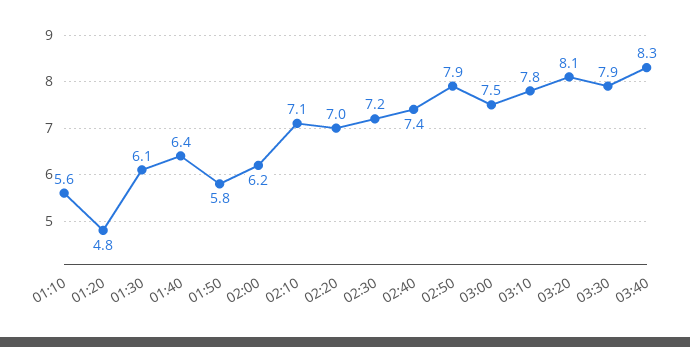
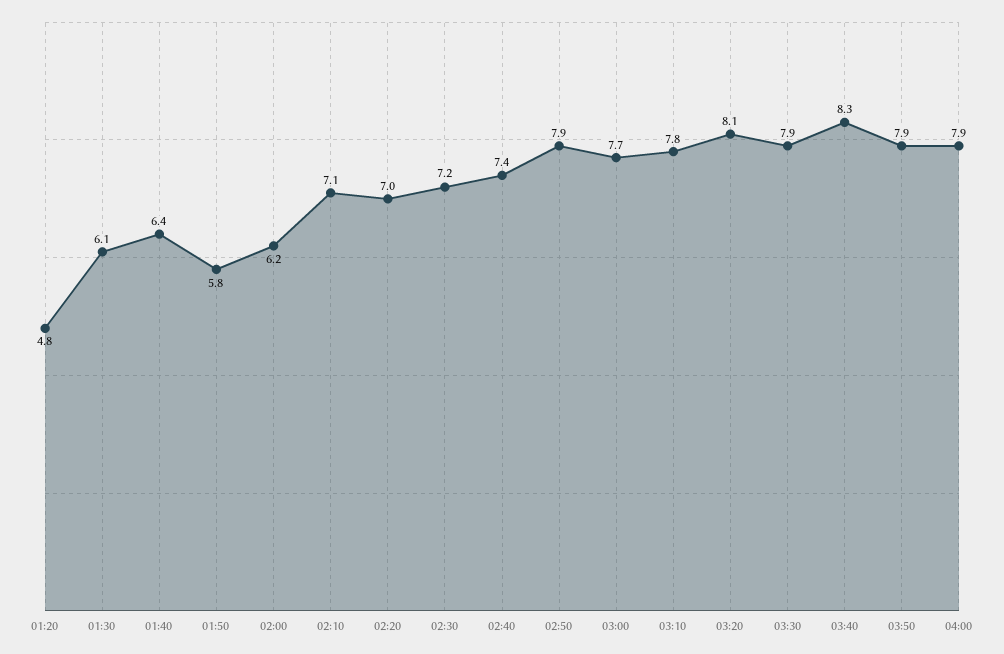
01:10: 5.6 -> none
03:00: 7.5 -> 7.7
03:50: none -> 7.9
04:00: none -> 7.9

